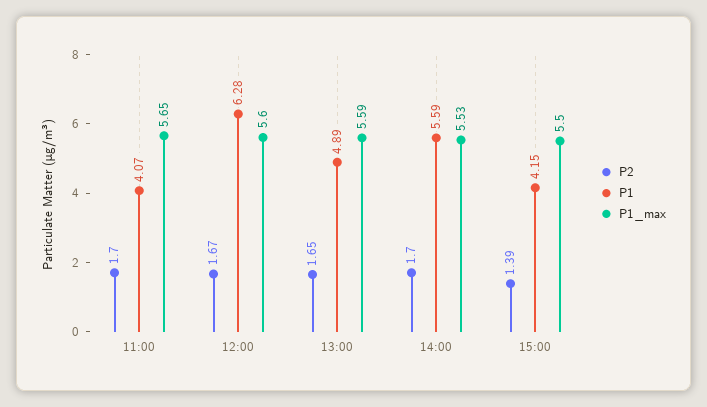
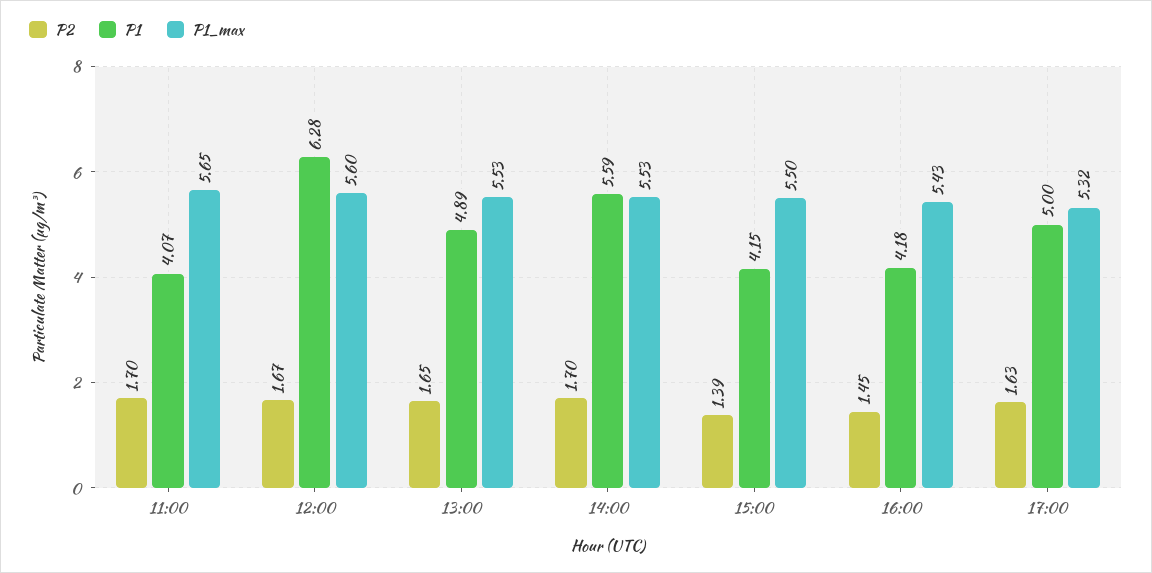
P1_max, 13:00: 5.59 -> 5.53
P2, 16:00: none -> 1.45
P1, 16:00: none -> 4.18
P1_max, 16:00: none -> 5.43
P2, 17:00: none -> 1.63
P1, 17:00: none -> 5
P1_max, 17:00: none -> 5.32

